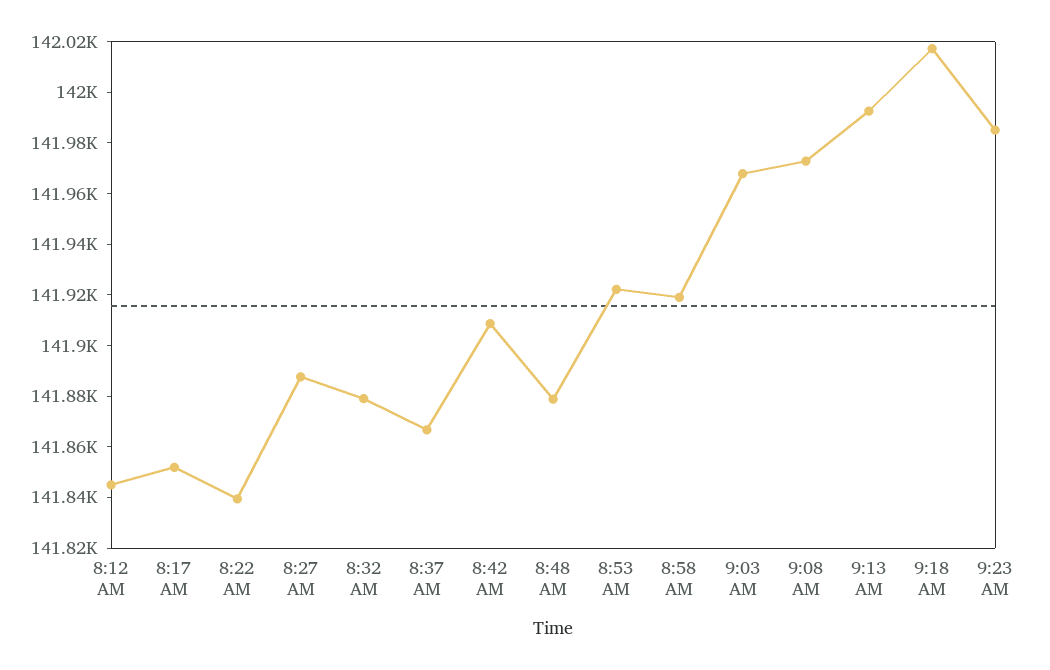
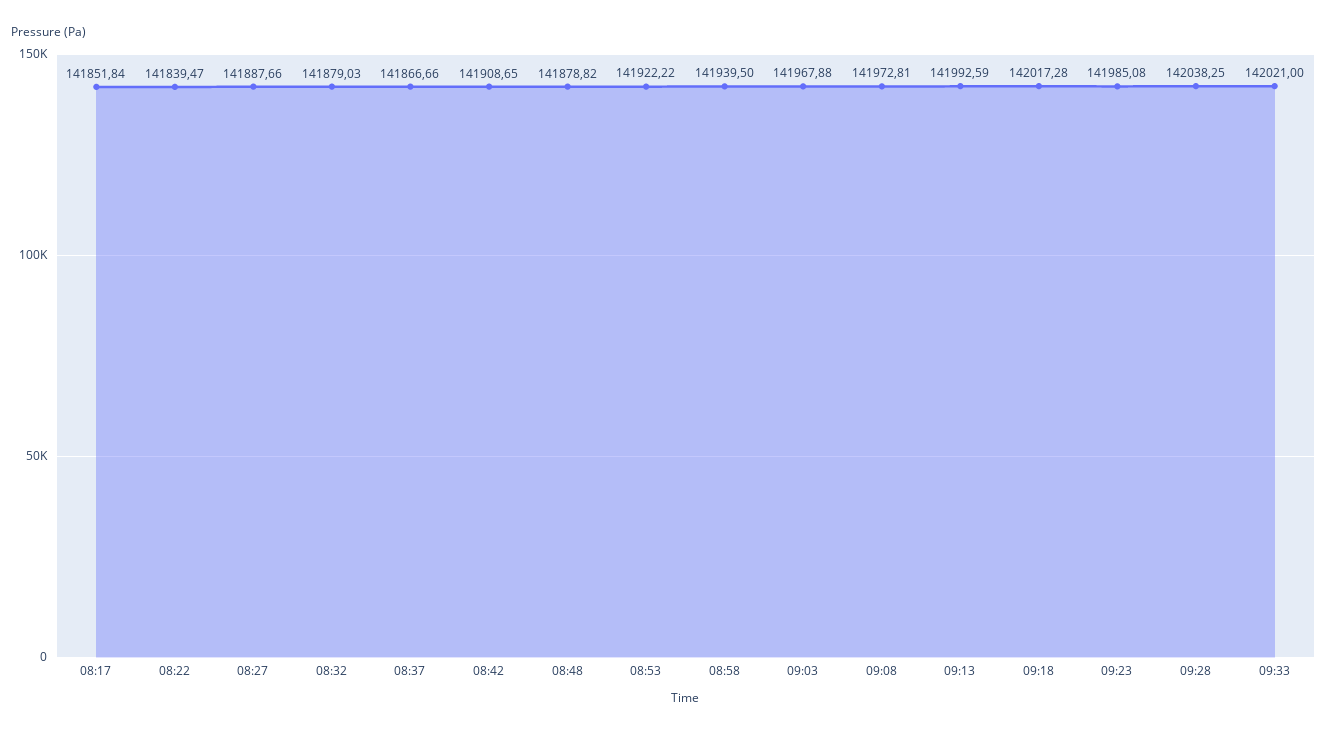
8:12 AM: 141845 -> none
8:58 AM: 141920 -> 141939.5
09:28: none -> 142038.25
09:33: none -> 142021

